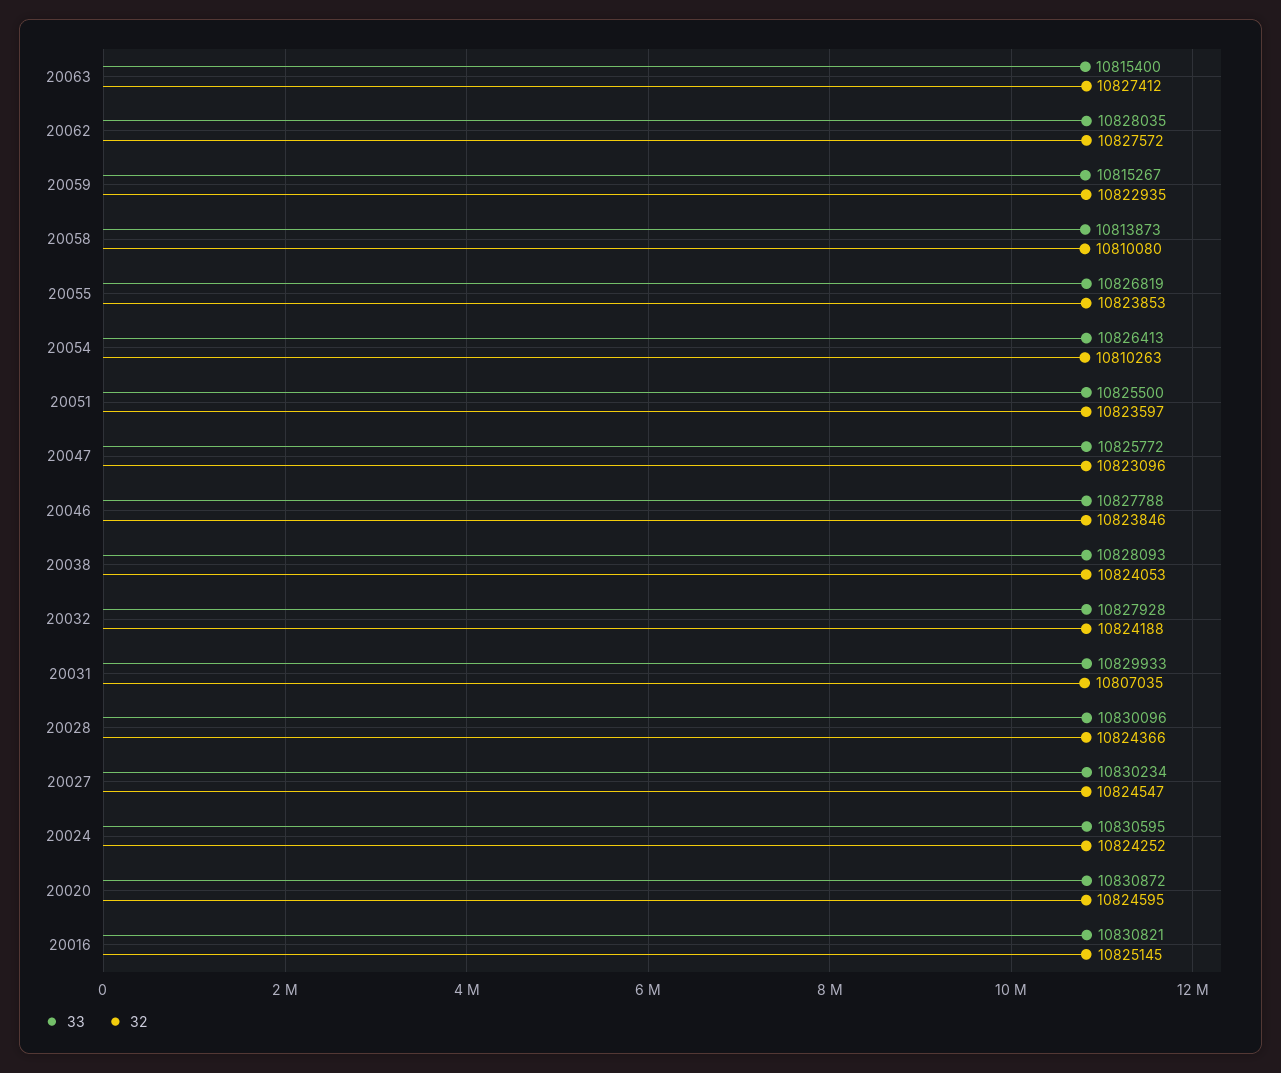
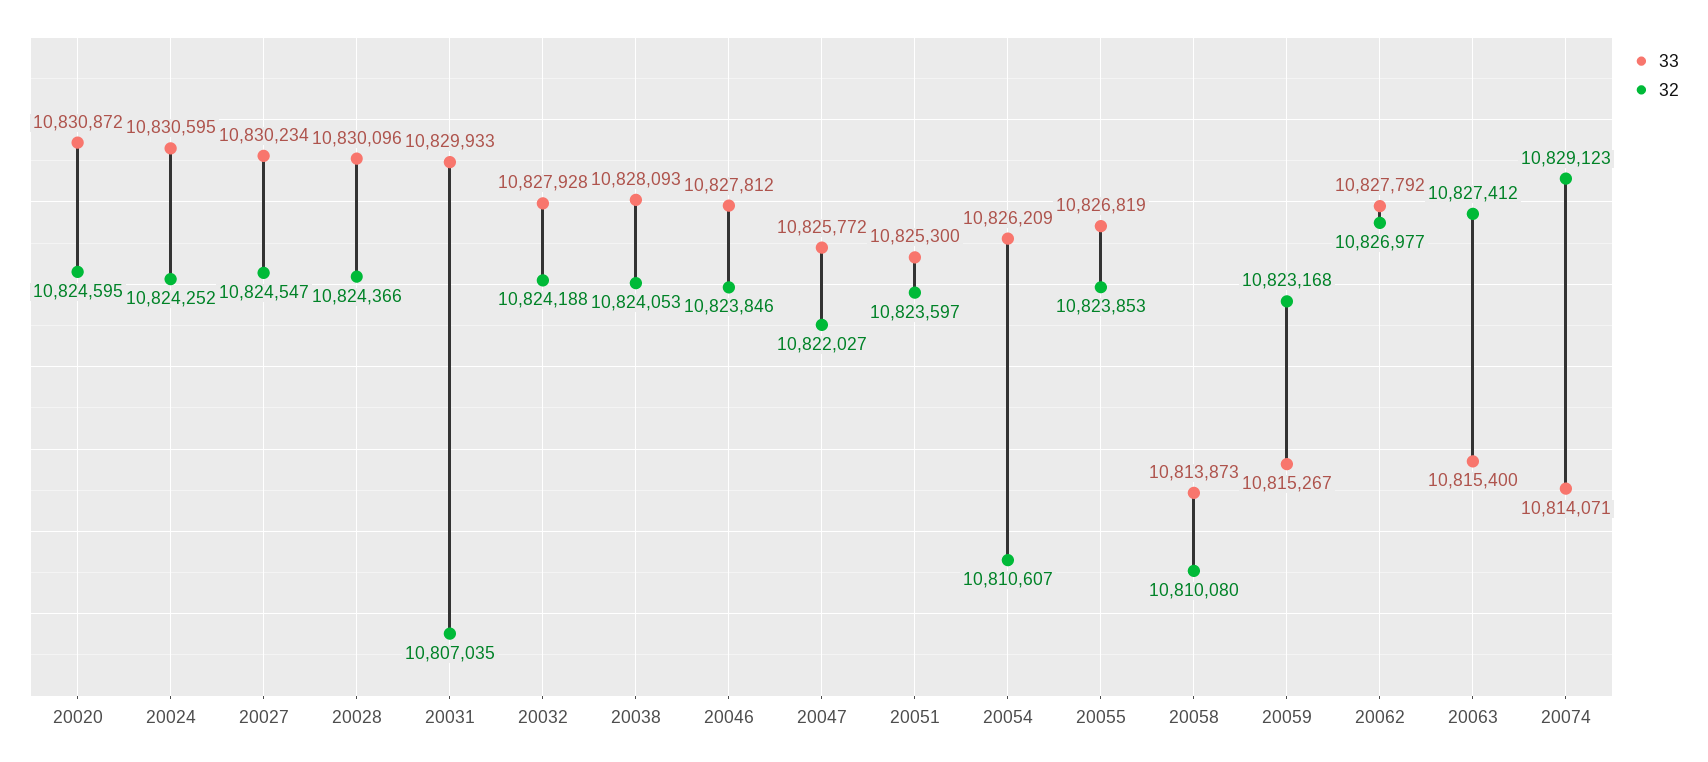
33, 20062: 10828035 -> 10827792
32, 20062: 10827572 -> 10826977
32, 20059: 10822935 -> 10823168
33, 20054: 10826413 -> 10826209
32, 20054: 10810263 -> 10810607
33, 20051: 10825500 -> 10825300
32, 20047: 10823096 -> 10822027
33, 20046: 10827788 -> 10827812
33, 20016: 10830821 -> none
32, 20016: 10825145 -> none
33, 20074: none -> 10814071
32, 20074: none -> 10829123

